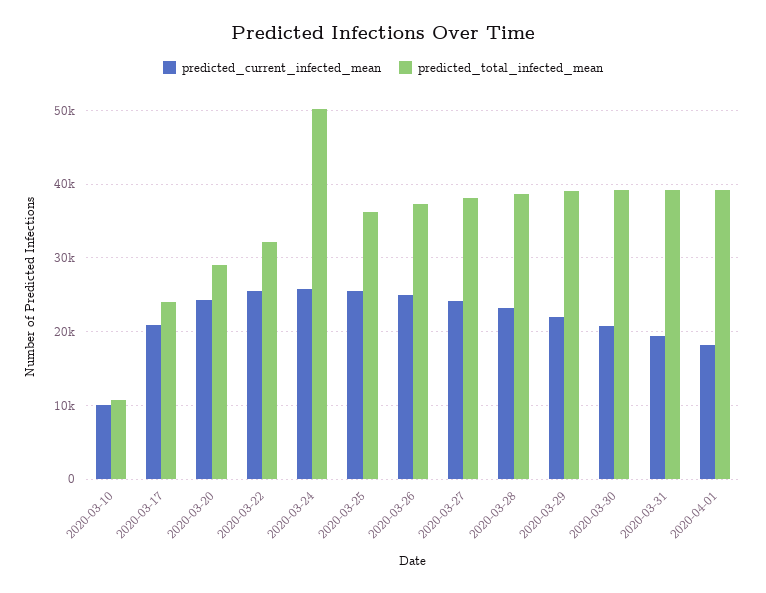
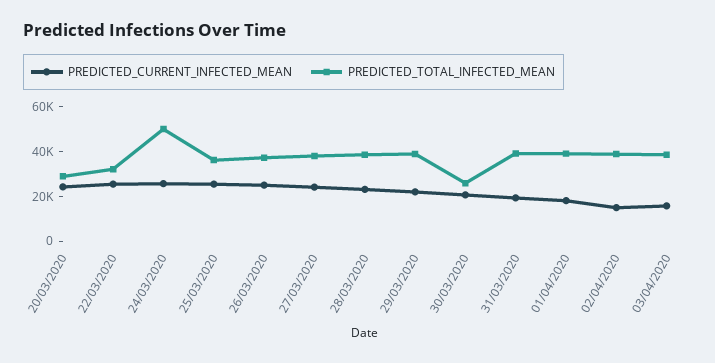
predicted_current_infected_mean, 2020-03-10: 10000 -> none
predicted_total_infected_mean, 2020-03-10: 11000 -> none
predicted_current_infected_mean, 2020-03-17: 21000 -> none
predicted_total_infected_mean, 2020-03-17: 24000 -> none
predicted_total_infected_mean, 2020-03-30: 39000 -> 25000
predicted_current_infected_mean, 02/04/2020: none -> 15000
predicted_total_infected_mean, 02/04/2020: none -> 40000
predicted_current_infected_mean, 03/04/2020: none -> 15000
predicted_total_infected_mean, 03/04/2020: none -> 40000

